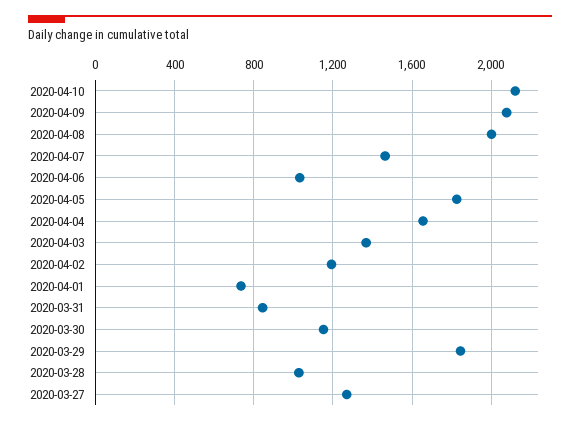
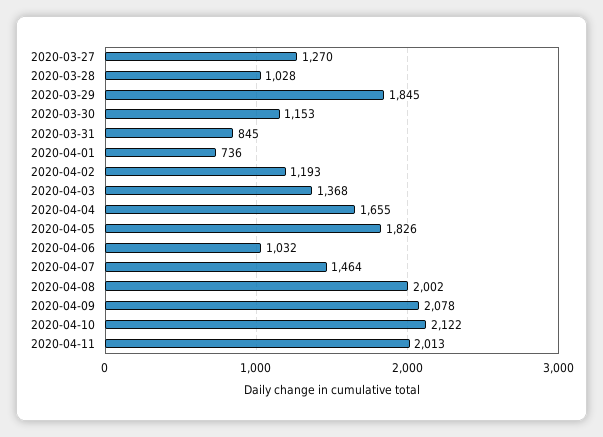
2020-04-11: none -> 2013

